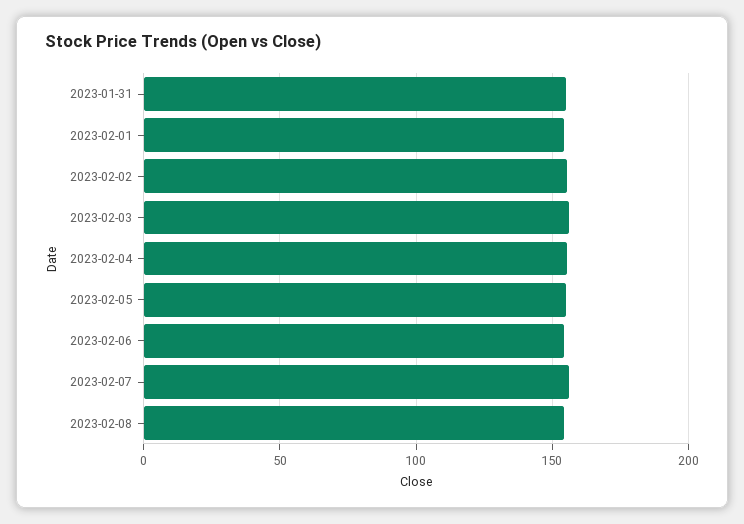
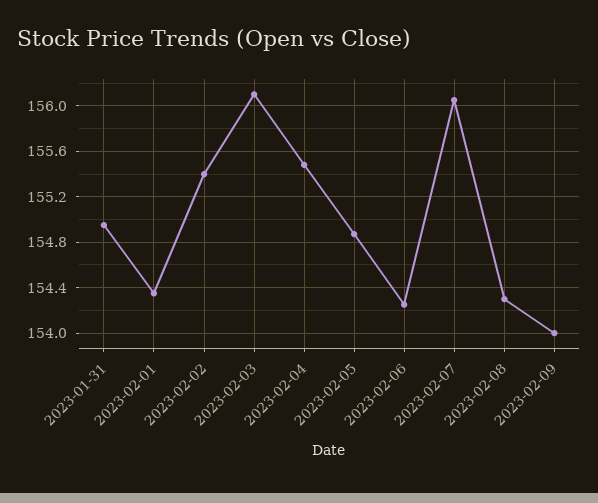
2023-02-09: none -> 154

